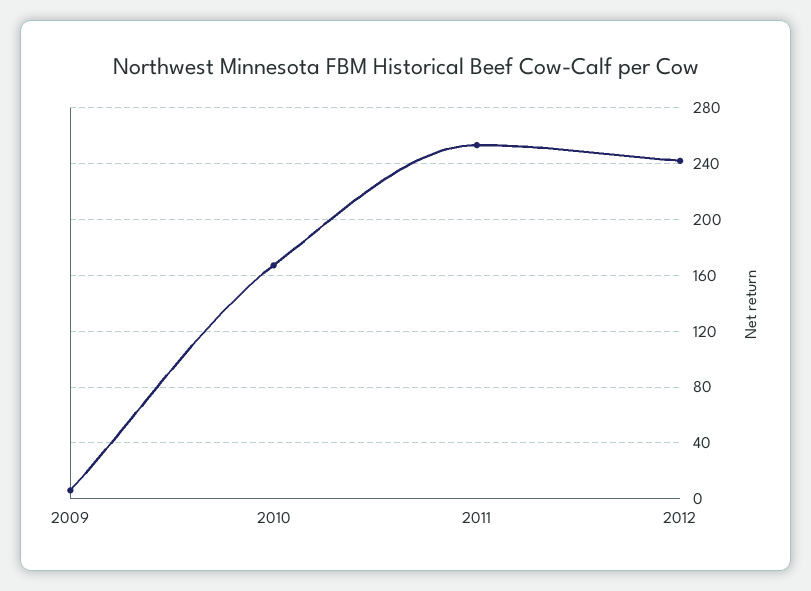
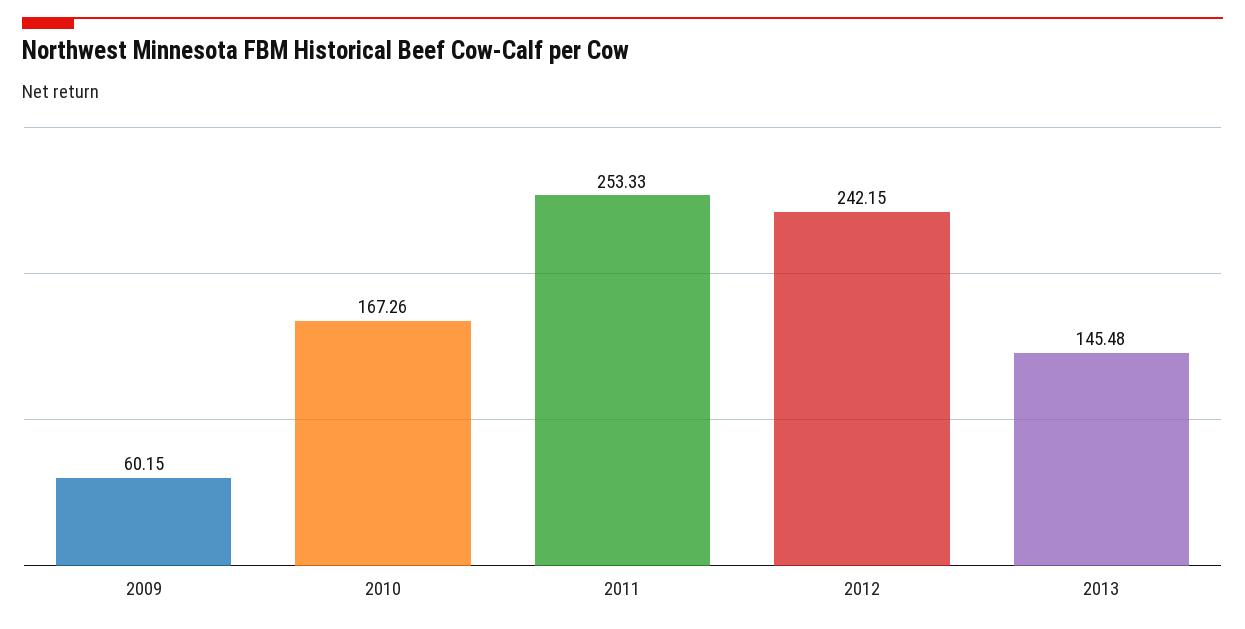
2009: 5 -> 60.15
2013: none -> 145.48

